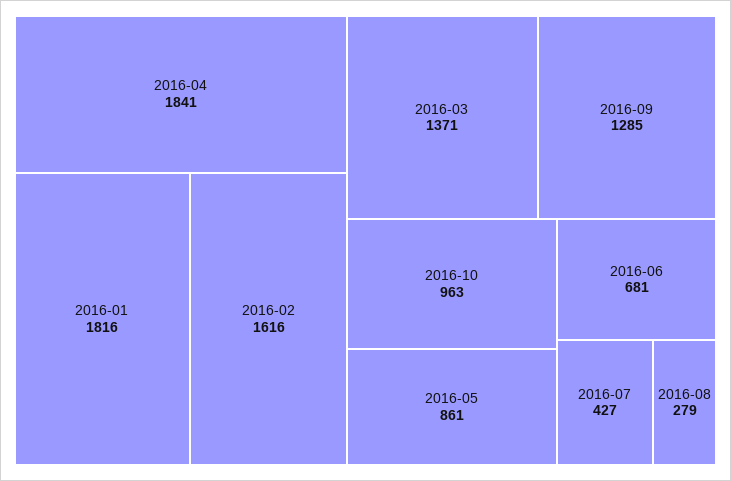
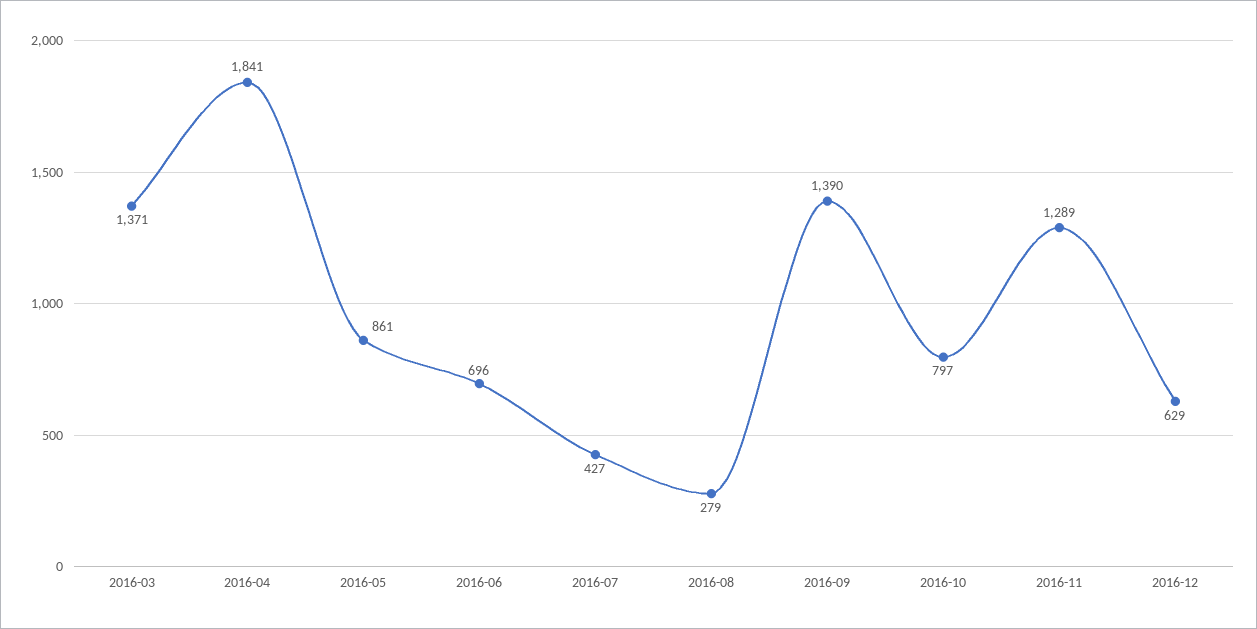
2016-01: 1816 -> none
2016-02: 1616 -> none
2016-09: 1285 -> 1390
2016-10: 963 -> 797
2016-06: 681 -> 696
2016-11: none -> 1289
2016-12: none -> 629

